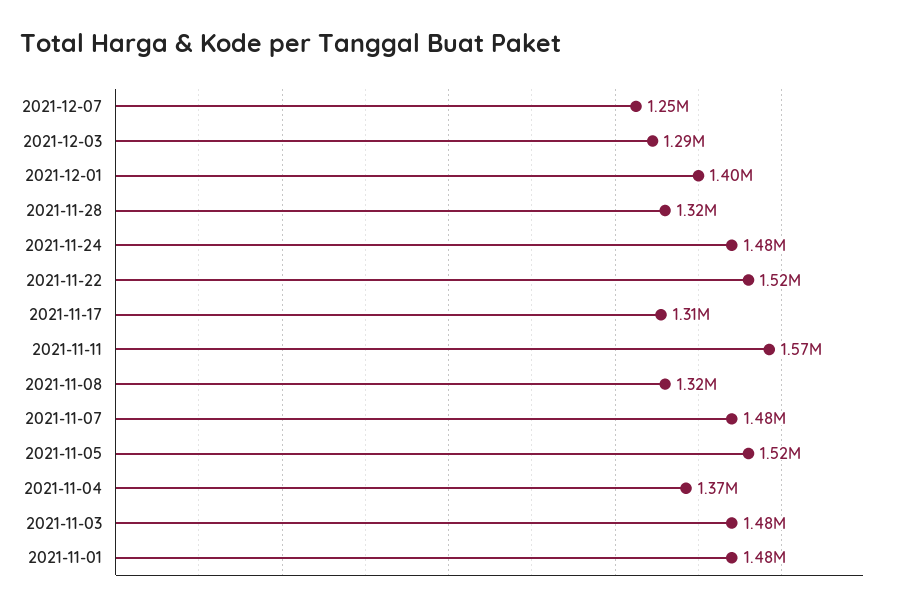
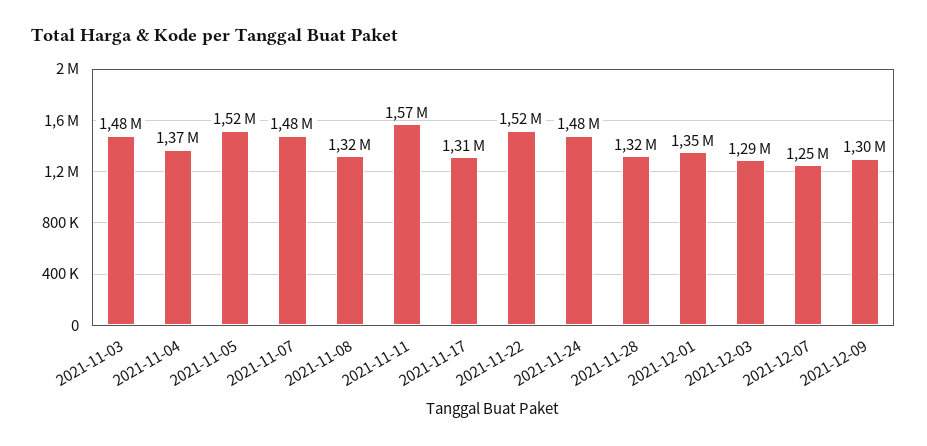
2021-12-01: 1400000 -> 1350000
2021-11-01: 1480000 -> none
2021-12-09: none -> 1300000

